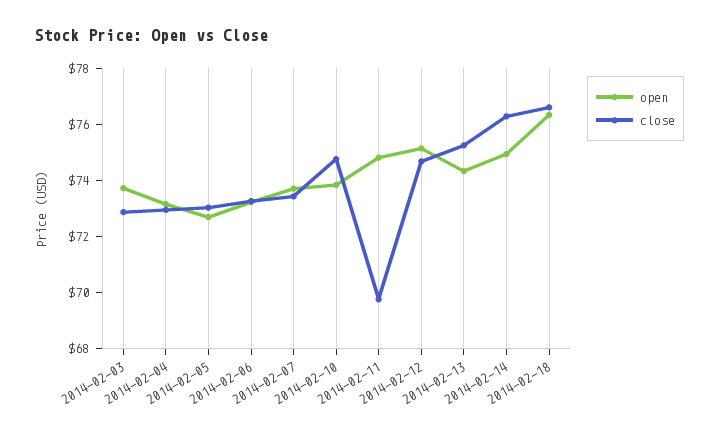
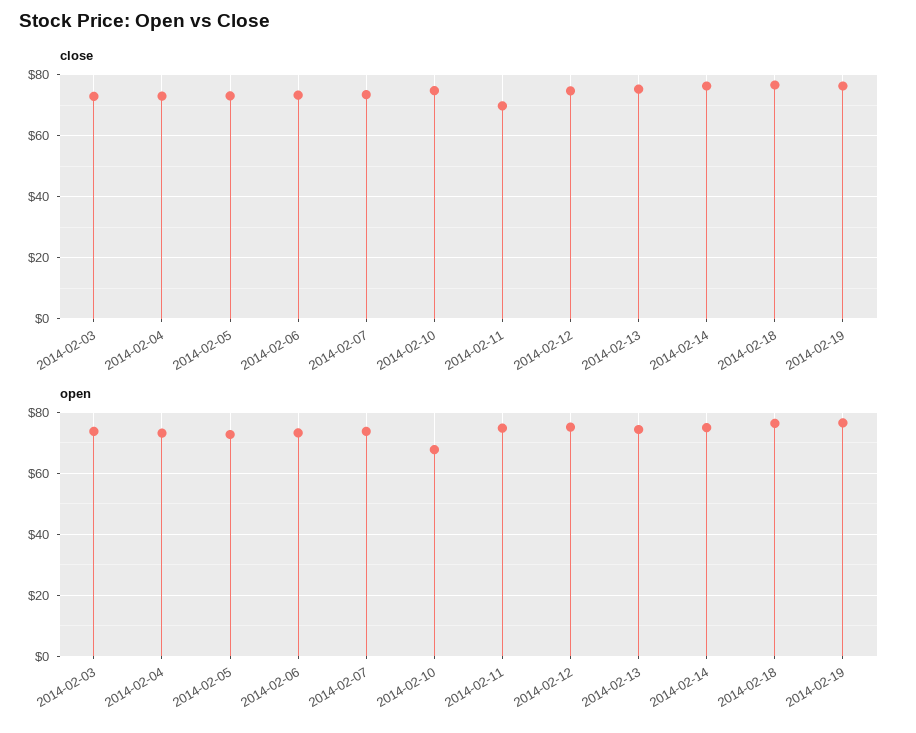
open, 2014-02-10: 74 -> 68
close, 2014-02-19: none -> 76
open, 2014-02-19: none -> 76

